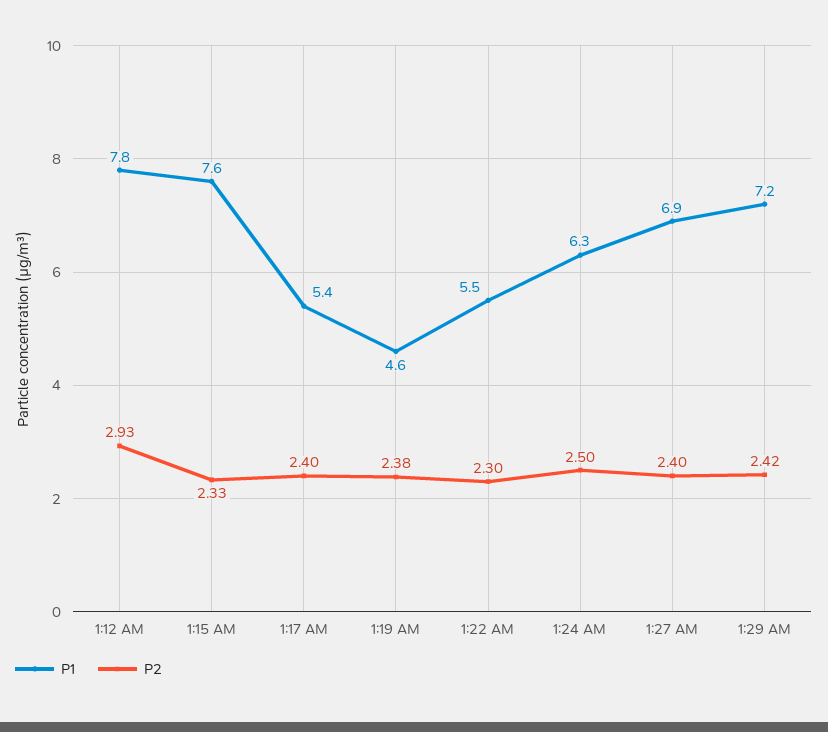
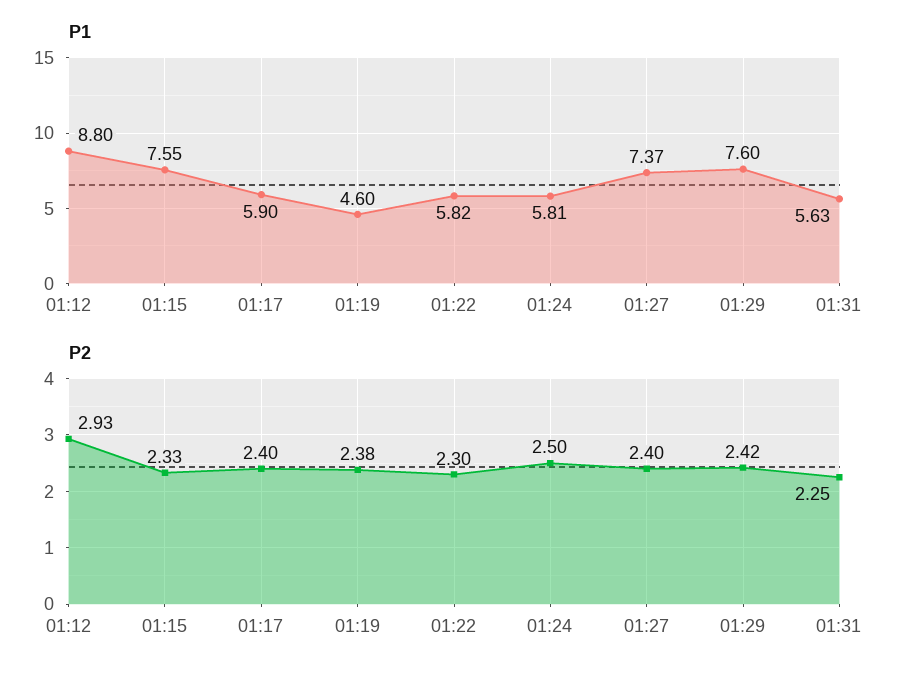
P1, 1:12 AM: 7.8 -> 8.8
P1, 1:17 AM: 5.4 -> 5.9
P1, 1:22 AM: 5.5 -> 5.82
P1, 1:24 AM: 6.3 -> 5.81
P1, 1:27 AM: 6.9 -> 7.37
P1, 1:29 AM: 7.2 -> 7.6
P1, 01:31: none -> 5.63
P2, 01:31: none -> 2.25

